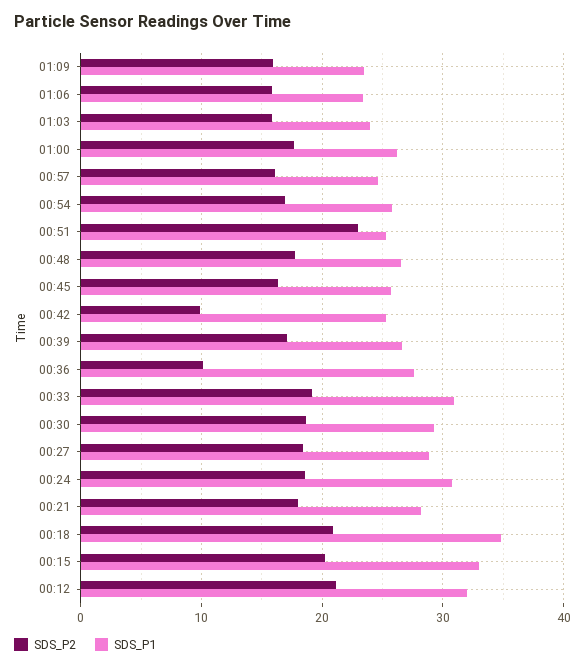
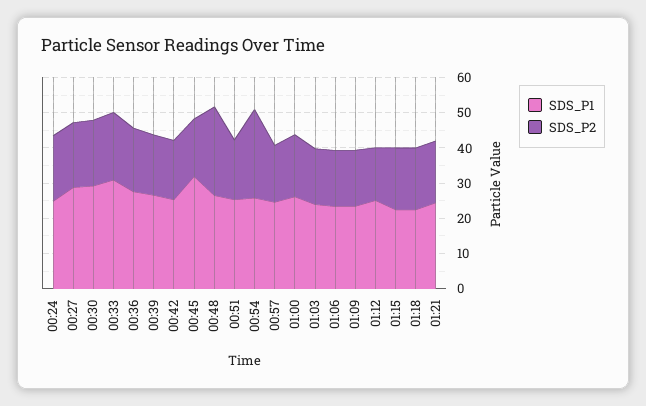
SDS_P2, 00:54: 17 -> 25
SDS_P2, 00:51: 23 -> 17.5
SDS_P2, 00:48: 18 -> 25
SDS_P1, 00:45: 26 -> 32.5
SDS_P2, 00:42: 10 -> 17.5
SDS_P2, 00:36: 10 -> 17.5
SDS_P1, 00:24: 31 -> 25
SDS_P2, 00:21: 18 -> none
SDS_P1, 00:21: 28 -> none
SDS_P2, 00:18: 21 -> none
SDS_P1, 00:18: 35 -> none
SDS_P2, 00:15: 20 -> none
SDS_P1, 00:15: 33 -> none
SDS_P2, 00:12: 21 -> none
SDS_P1, 00:12: 32 -> none
SDS_P1, 01:12: none -> 25
SDS_P2, 01:12: none -> 15
SDS_P1, 01:15: none -> 22.5
SDS_P2, 01:15: none -> 17.5
SDS_P1, 01:18: none -> 22.5
SDS_P2, 01:18: none -> 17.5
SDS_P1, 01:21: none -> 25
SDS_P2, 01:21: none -> 17.5

